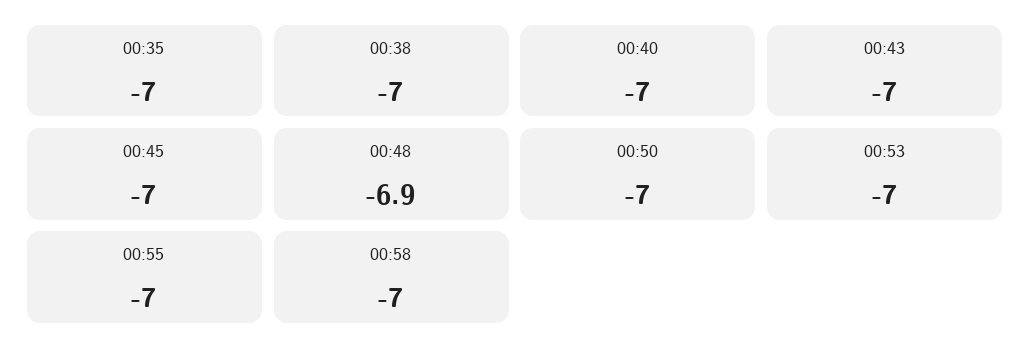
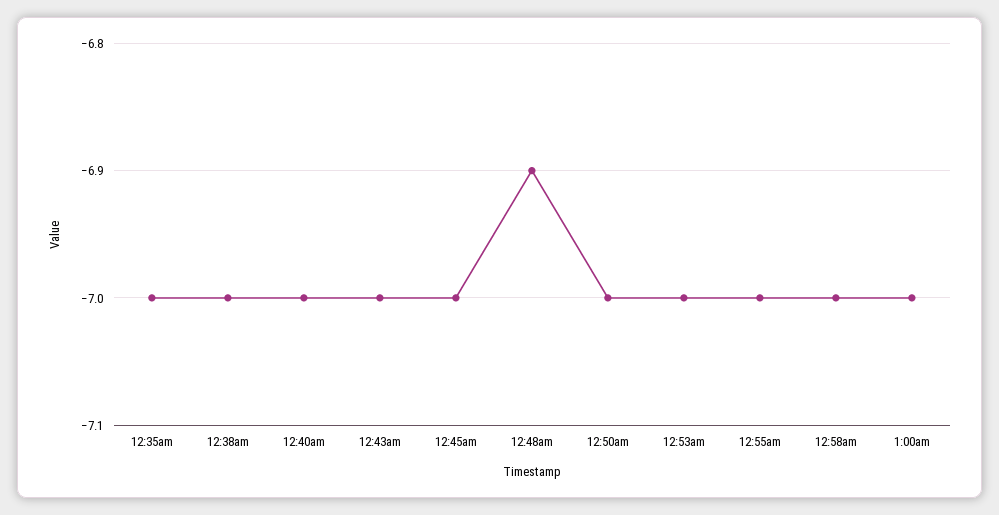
1:00am: none -> -7

